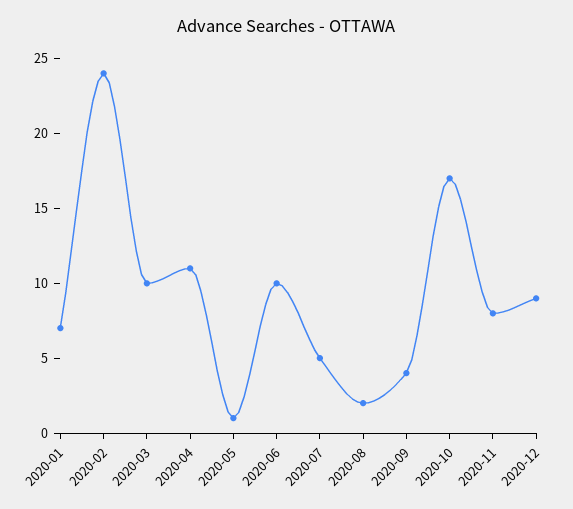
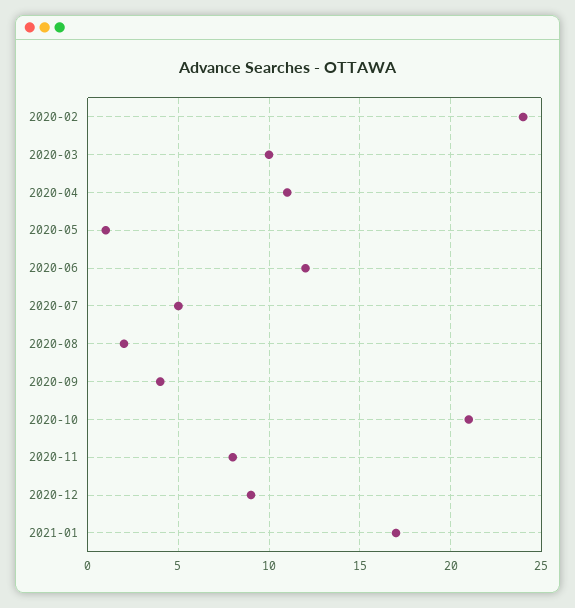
2020-01: 7 -> none
2020-06: 10 -> 12
2020-10: 17 -> 21
2021-01: none -> 17

